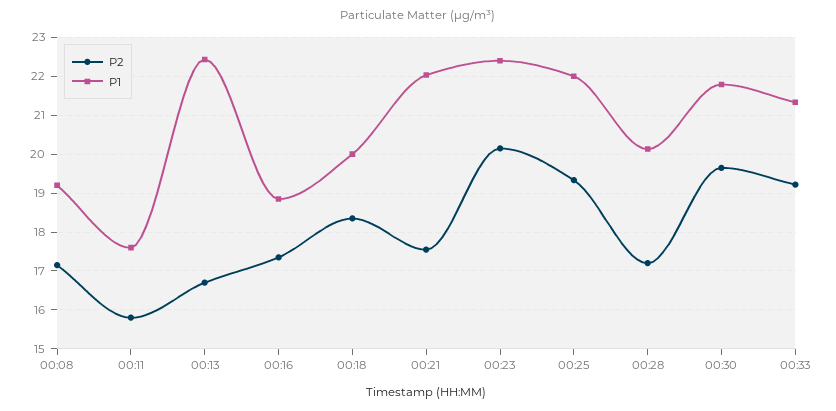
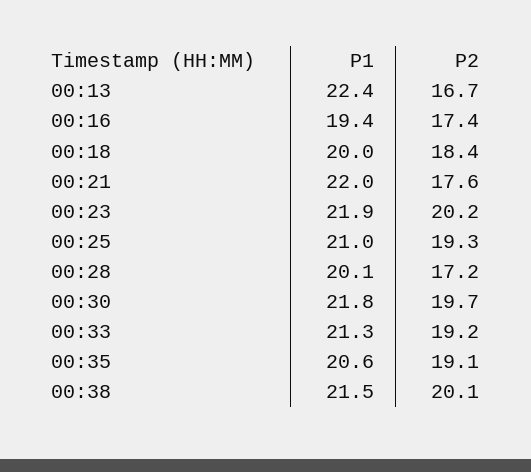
P2, 00:08: 17.2 -> none
P1, 00:08: 19.2 -> none
P2, 00:11: 15.8 -> none
P1, 00:11: 17.6 -> none
P1, 00:16: 18.8 -> 19.4
P1, 00:23: 22.4 -> 21.9
P1, 00:25: 22 -> 21
P1, 00:35: none -> 20.6
P2, 00:35: none -> 19.1
P1, 00:38: none -> 21.5
P2, 00:38: none -> 20.1

